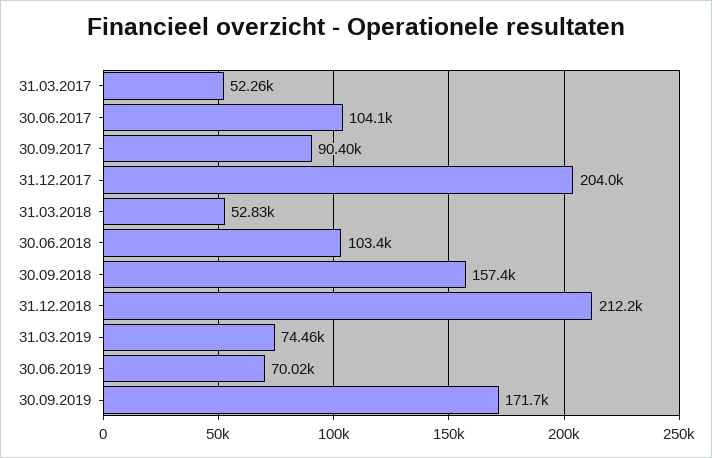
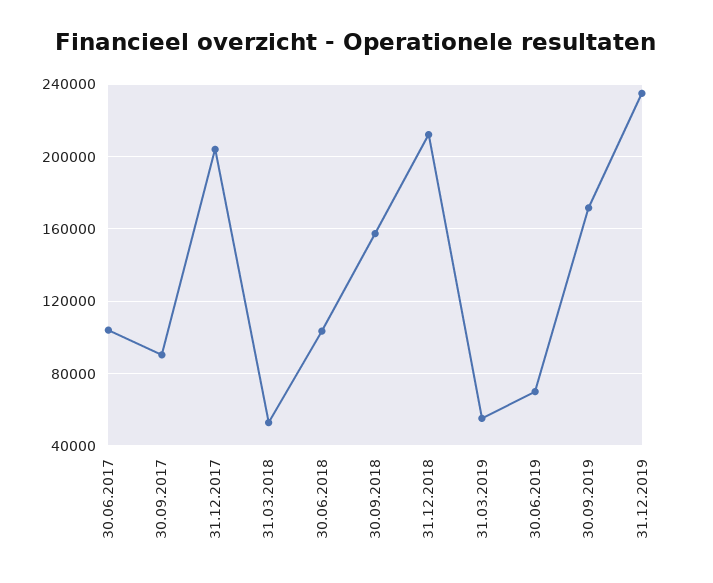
31.03.2017: 52260 -> none
31.03.2019: 74460 -> 55000
31.12.2019: none -> 235000

